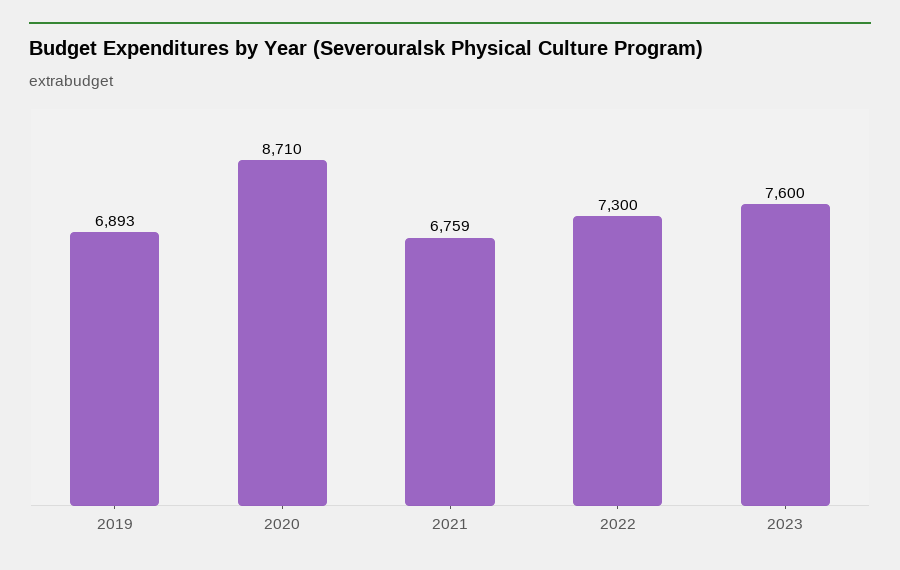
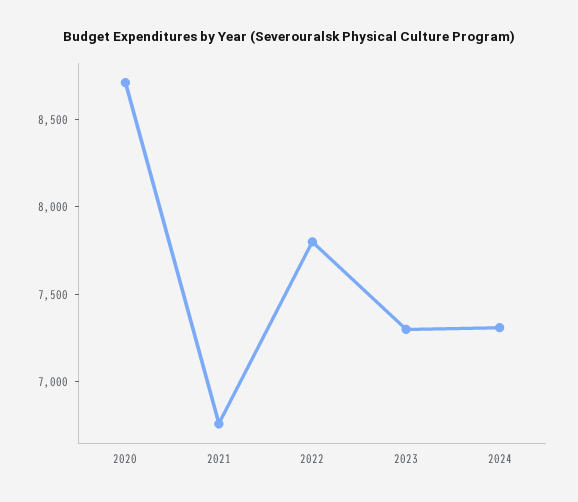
2019: 6893 -> none
2022: 7300 -> 7800
2023: 7600 -> 7300
2024: none -> 7300

